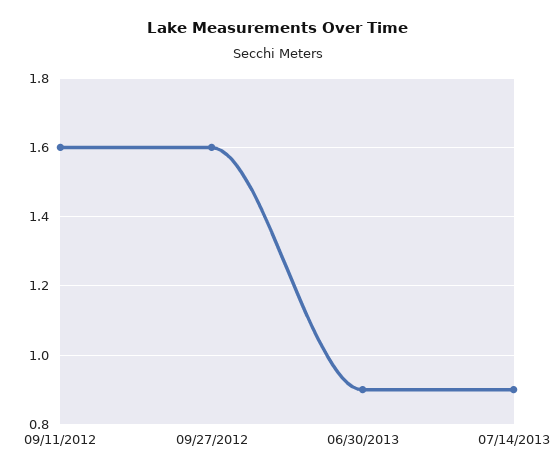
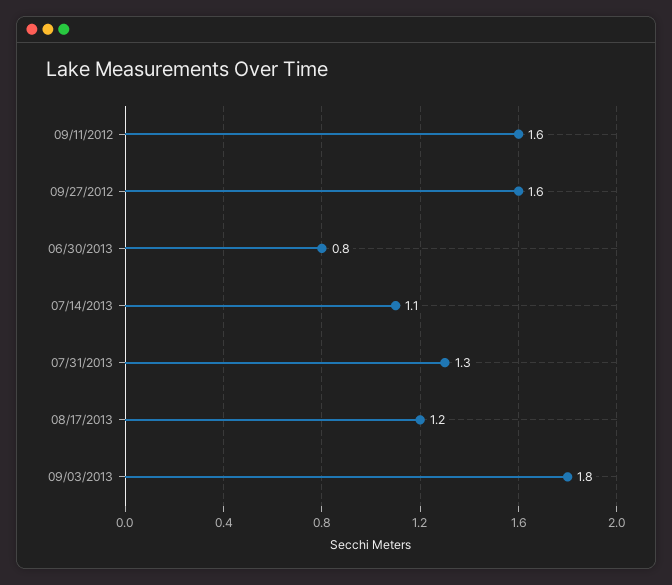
06/30/2013: 0.9 -> 0.8
07/14/2013: 0.9 -> 1.1
07/31/2013: none -> 1.3
08/17/2013: none -> 1.2
09/03/2013: none -> 1.8

